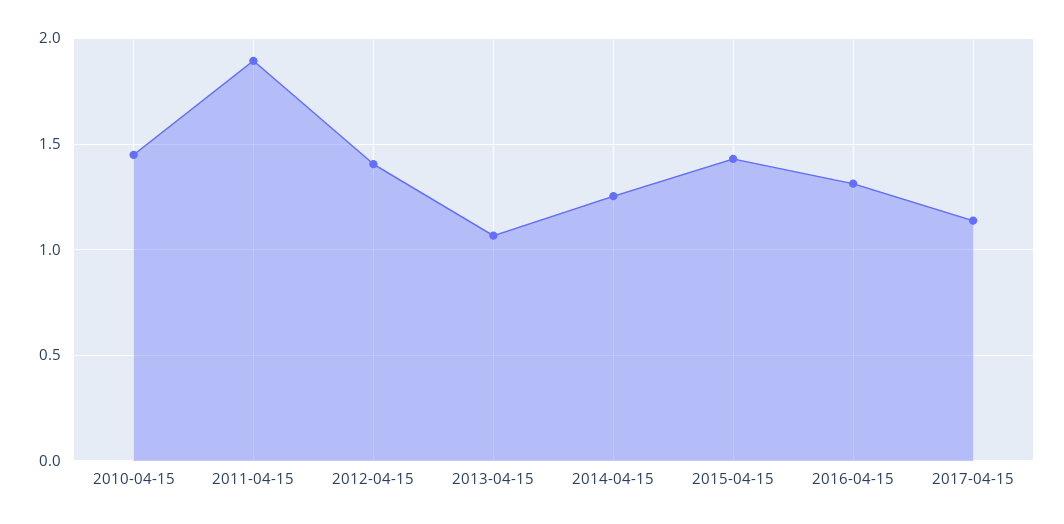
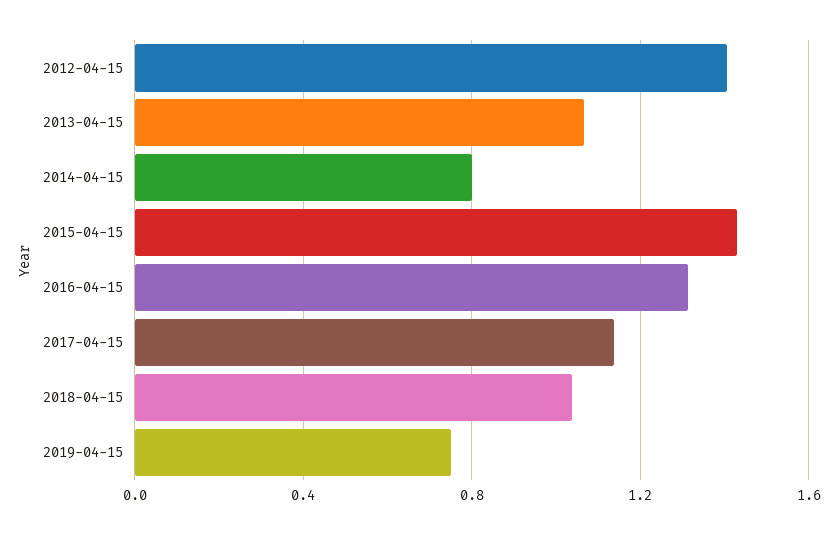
2010-04-15: 1.45 -> none
2011-04-15: 1.9 -> none
2014-04-15: 1.25 -> 0.8
2018-04-15: none -> 1.05
2019-04-15: none -> 0.75

